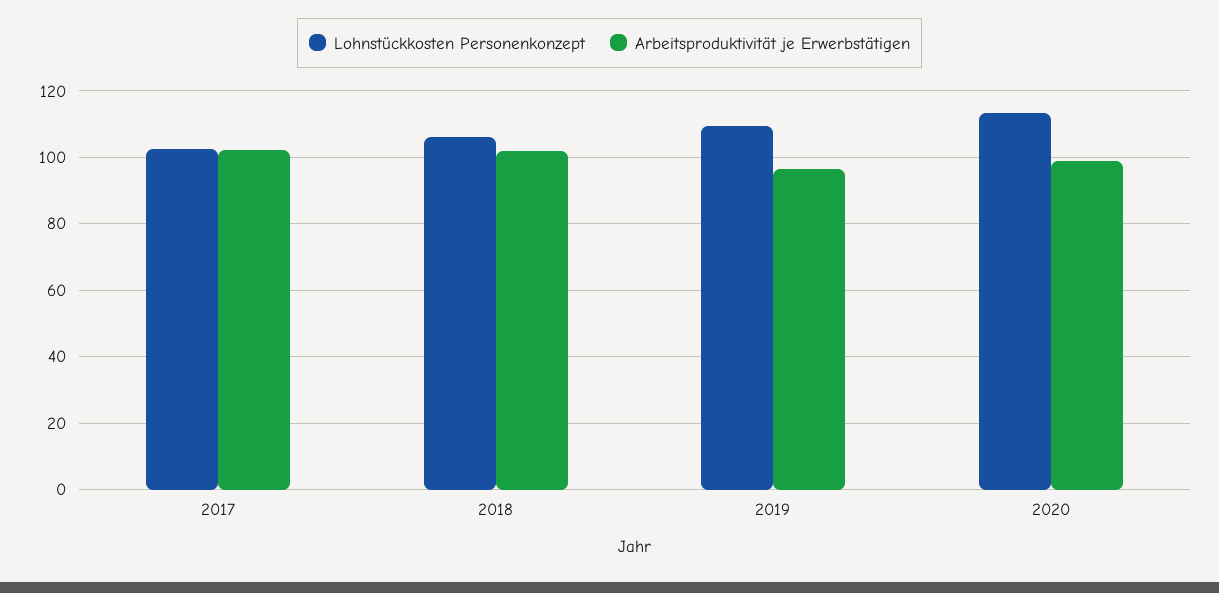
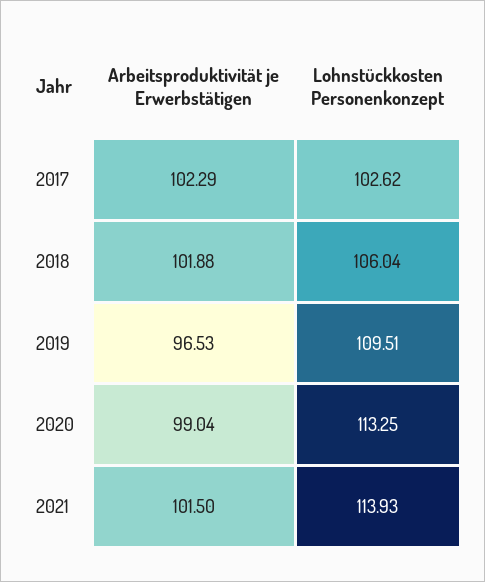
Arbeitsproduktivität je Erwerbstätigen, 2021: none -> 101.5
Lohnstückkosten Personenkonzept, 2021: none -> 113.93

